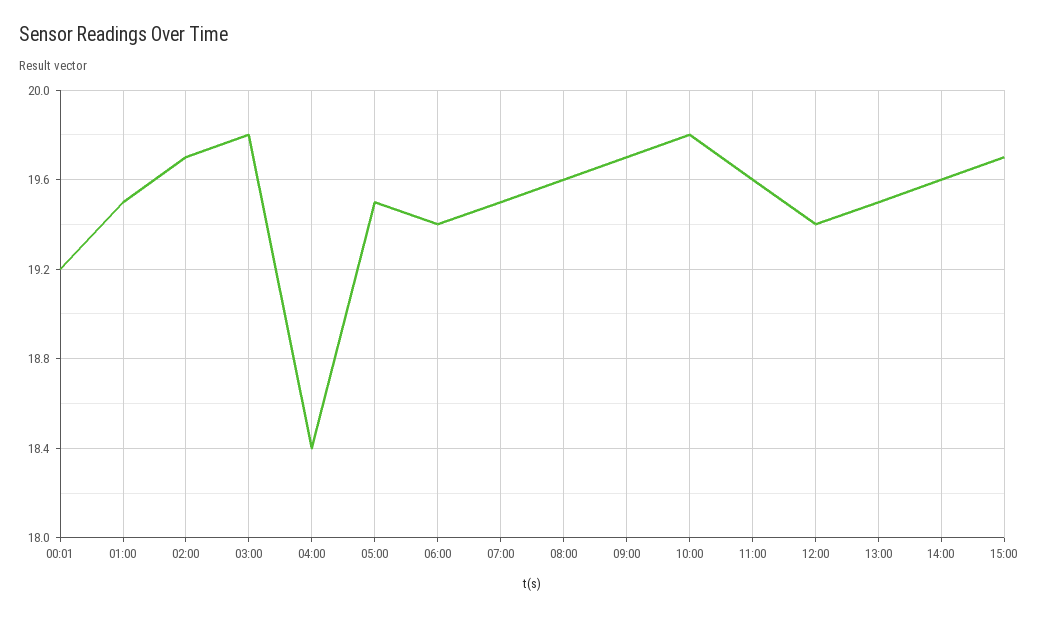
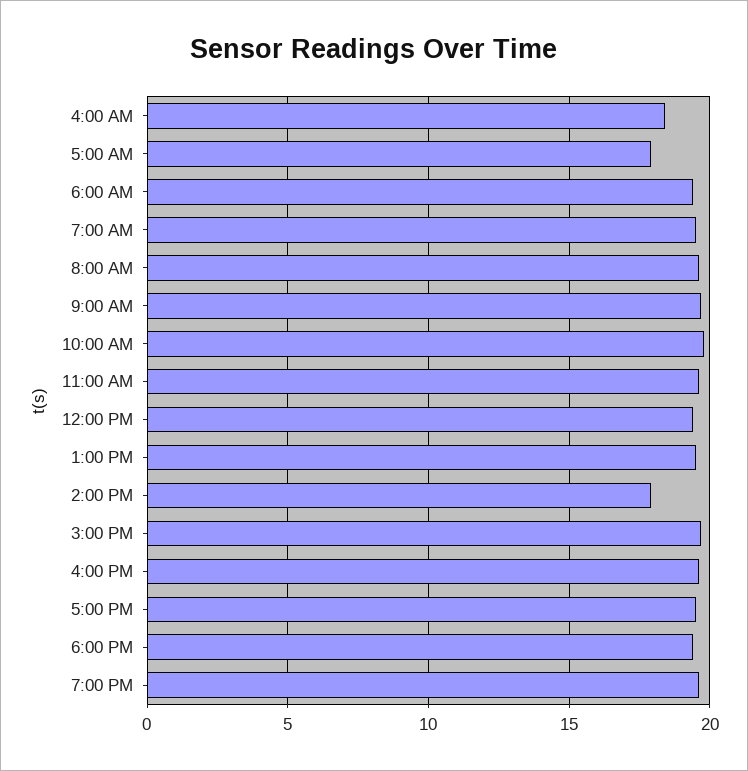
00:01: 19.2 -> none
01:00: 19.5 -> none
02:00: 19.7 -> none
03:00: 19.8 -> none
05:00: 19.5 -> 18
14:00: 19.6 -> 18
4:00 PM: none -> 19.5
5:00 PM: none -> 19.5
6:00 PM: none -> 19.5
7:00 PM: none -> 19.5

